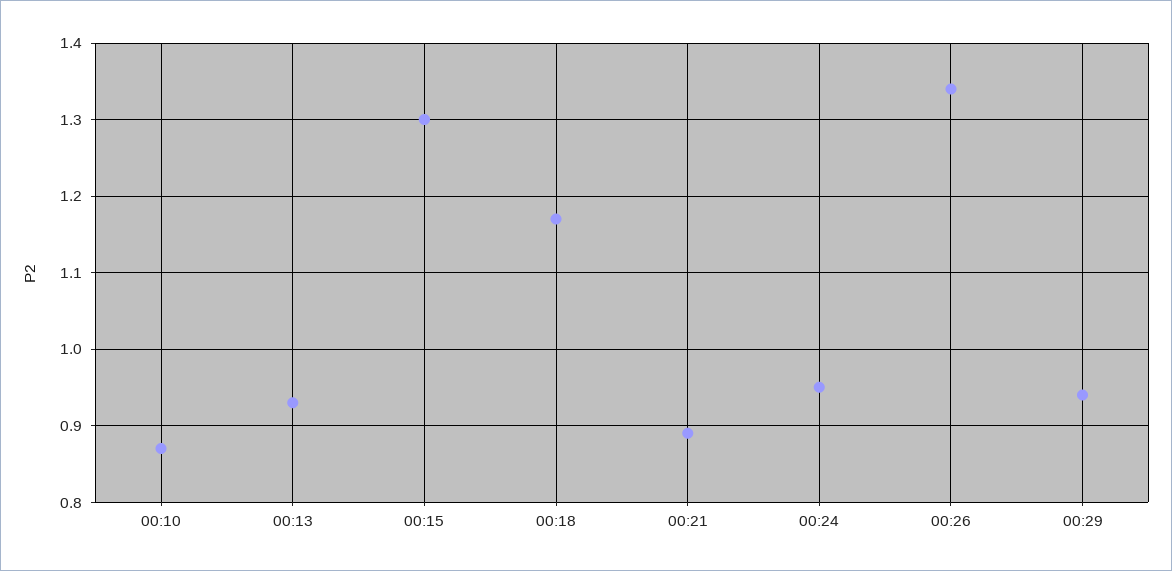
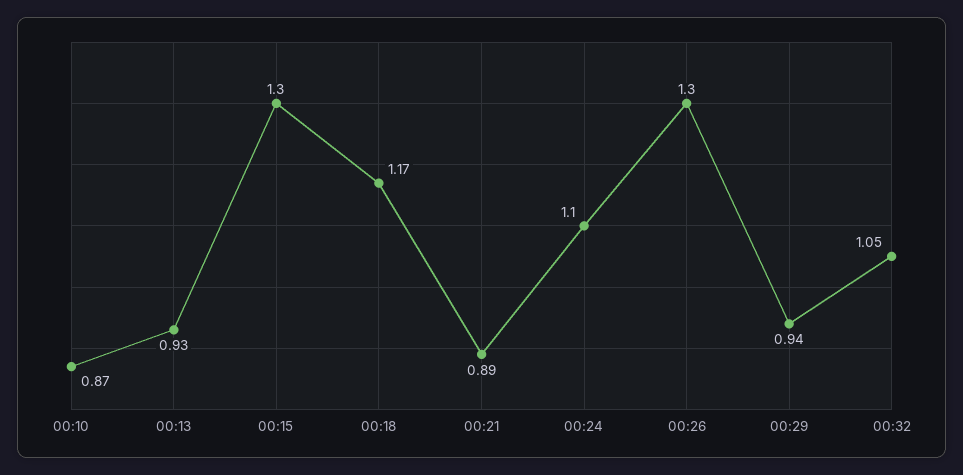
00:24: 0.95 -> 1.1
00:26: 1.34 -> 1.3
00:32: none -> 1.05

